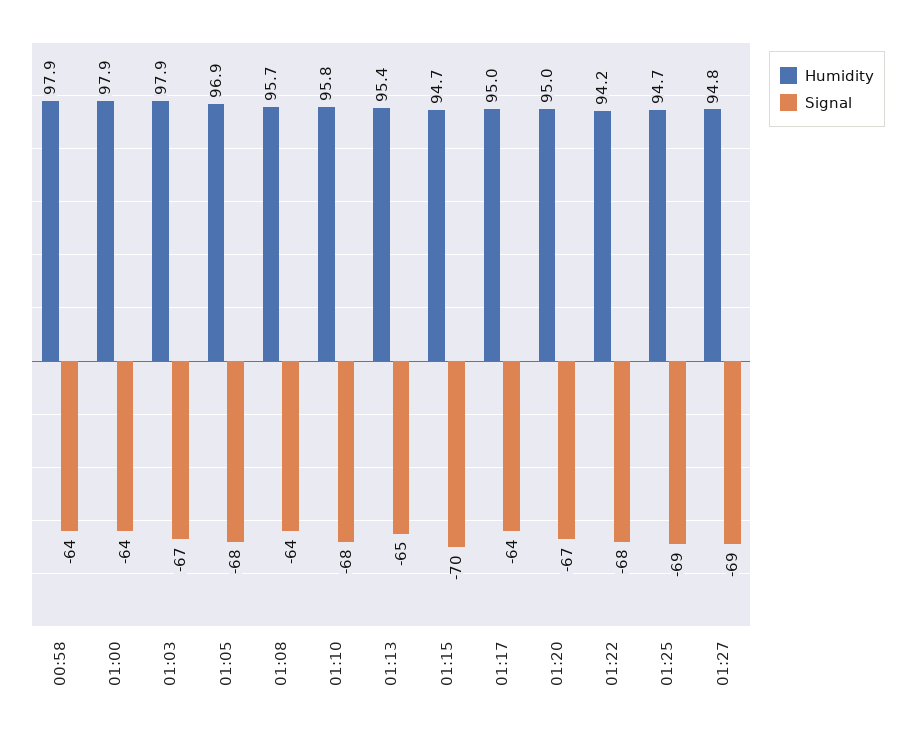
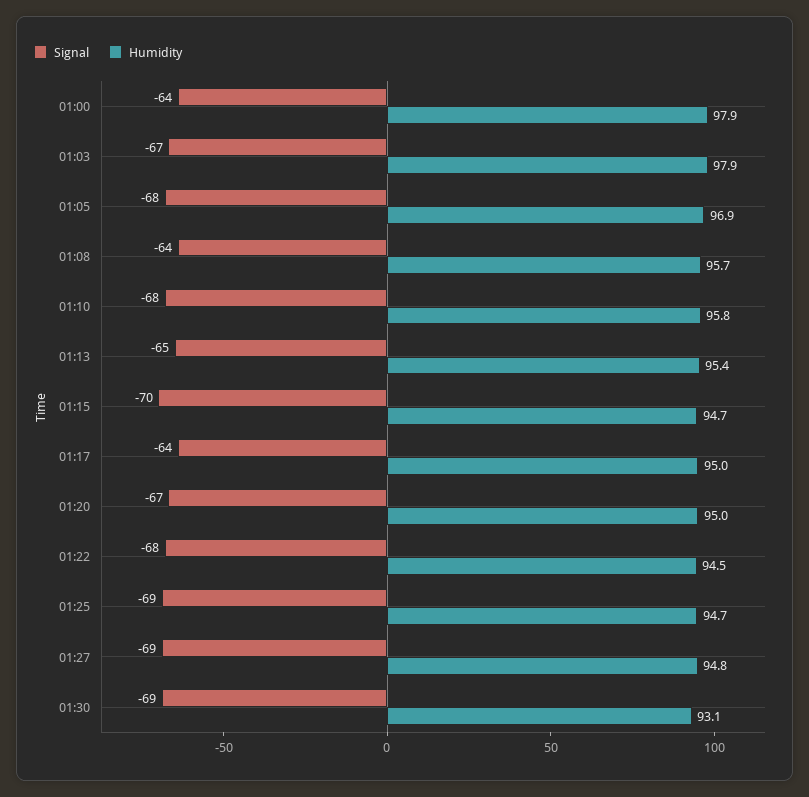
Humidity, 00:58: 97.9 -> none
Signal, 00:58: -64 -> none
Humidity, 01:22: 94.2 -> 94.5
Signal, 01:30: none -> -69
Humidity, 01:30: none -> 93.1

